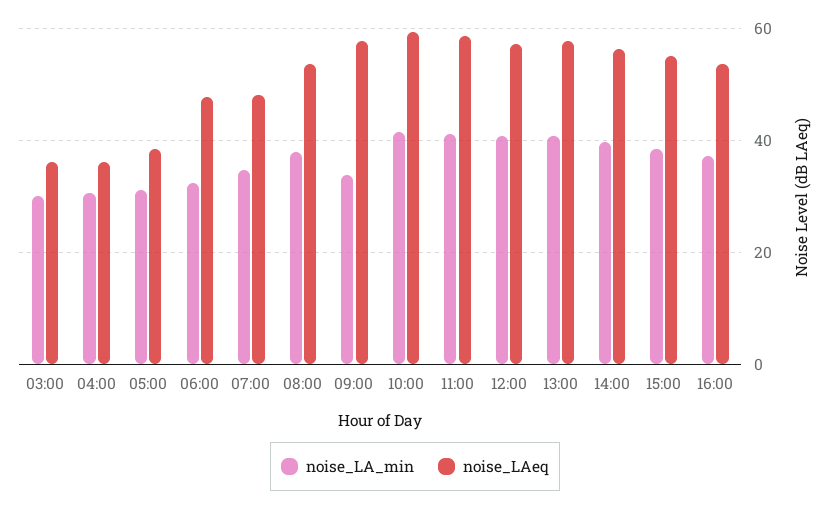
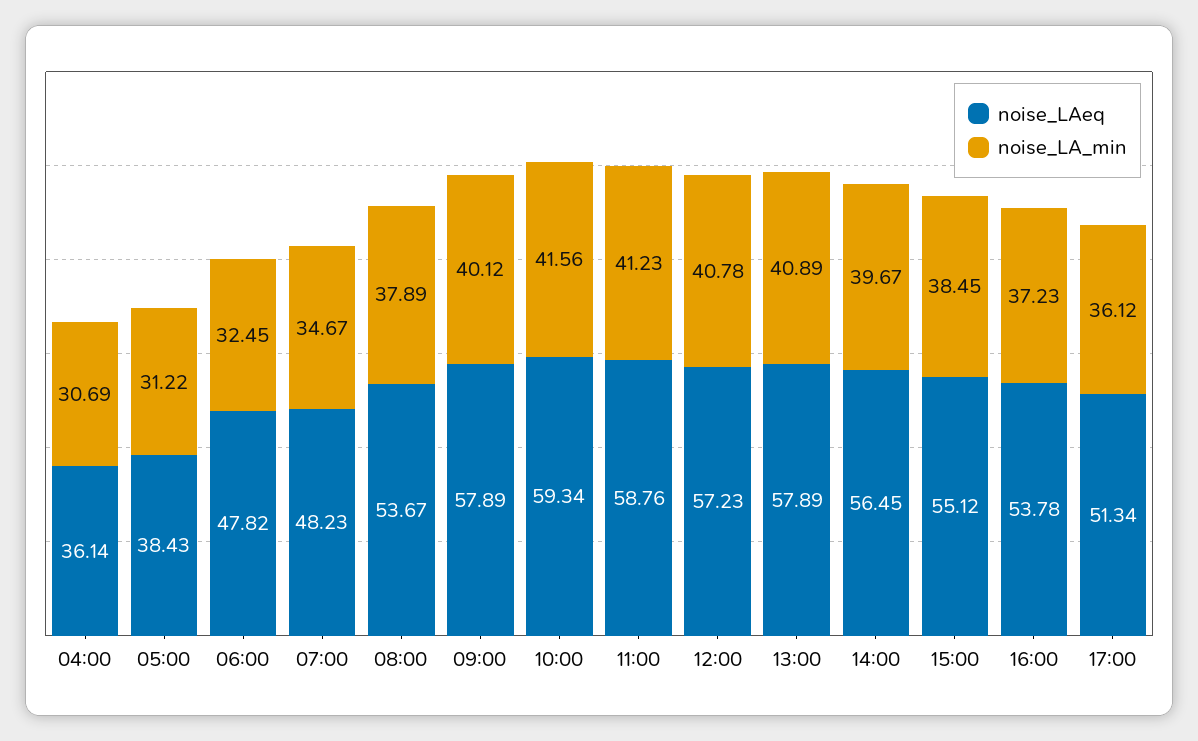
noise_LA_min, 03:00: 30 -> none
noise_LAeq, 03:00: 36 -> none
noise_LA_min, 09:00: 34 -> 40.12
noise_LAeq, 17:00: none -> 51.34
noise_LA_min, 17:00: none -> 36.12

